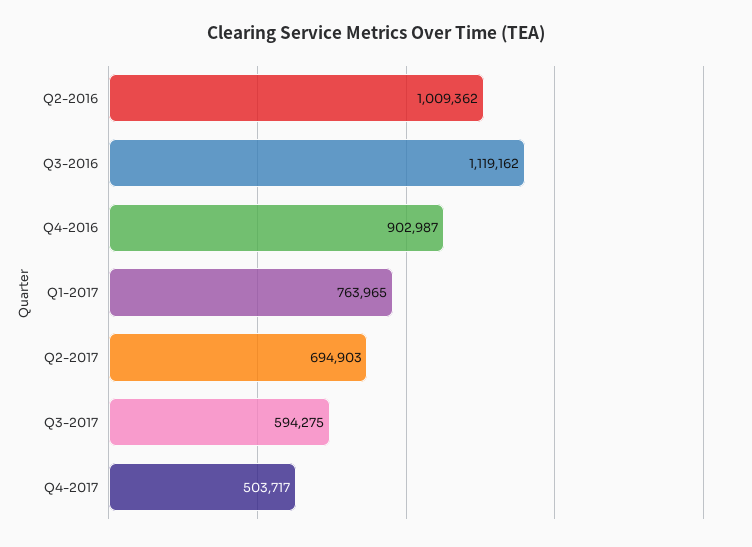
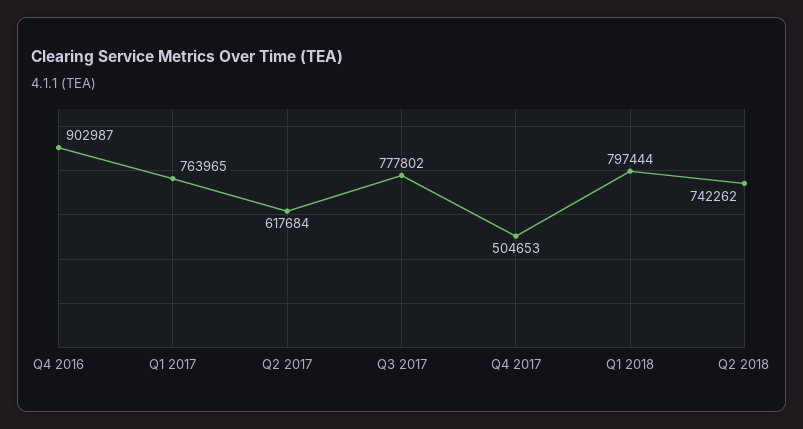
Q2-2016: 1009362 -> none
Q3-2016: 1119162 -> none
Q2-2017: 694903 -> 617684
Q3-2017: 594275 -> 777802
Q4-2017: 503717 -> 504653
Q1 2018: none -> 797444
Q2 2018: none -> 742262

